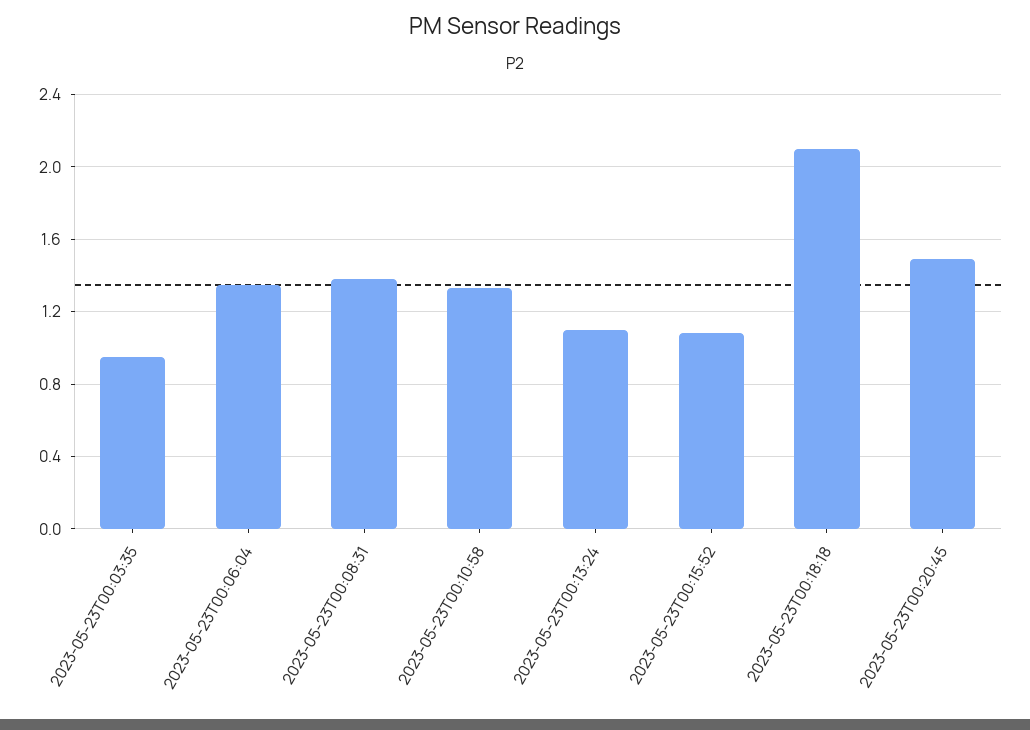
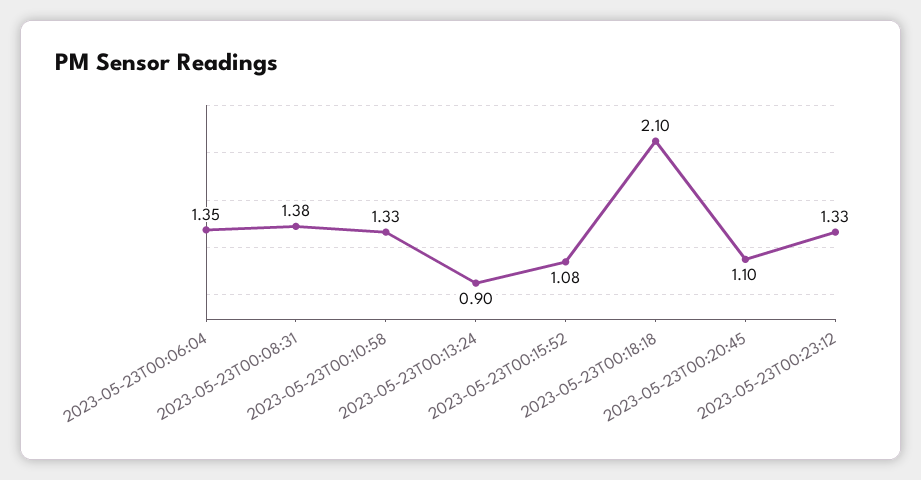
2023-05-23T00:03:35: 0.95 -> none
2023-05-23T00:13:24: 1.1 -> 0.9
2023-05-23T00:20:45: 1.5 -> 1.1
2023-05-23T00:23:12: none -> 1.33

